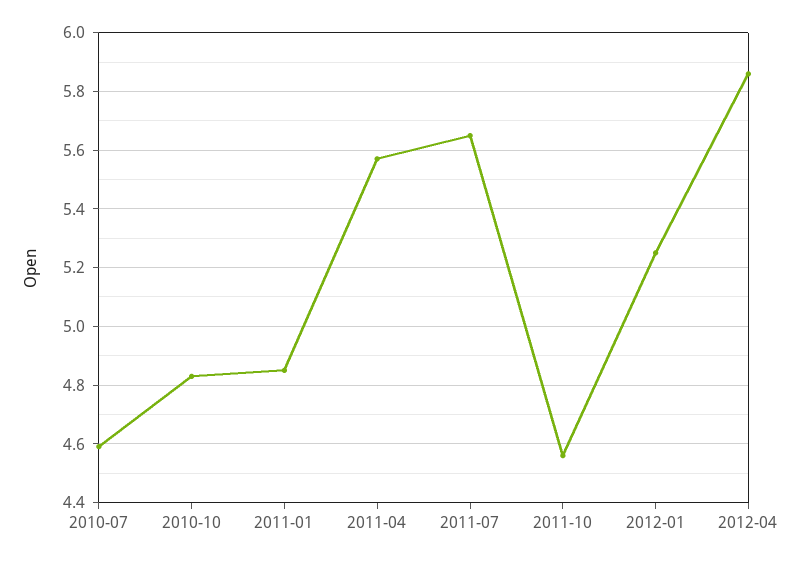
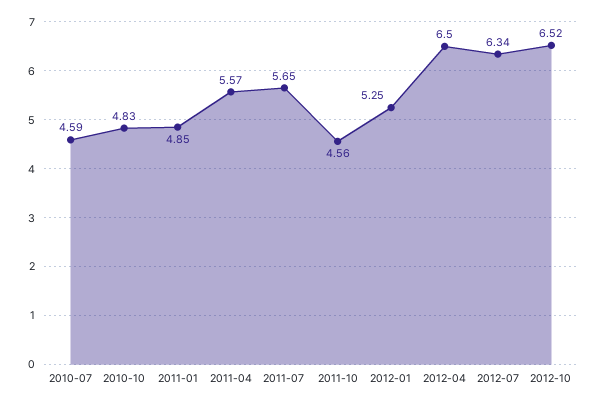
2012-04: 5.85 -> 6.5
2012-07: none -> 6.34
2012-10: none -> 6.52

